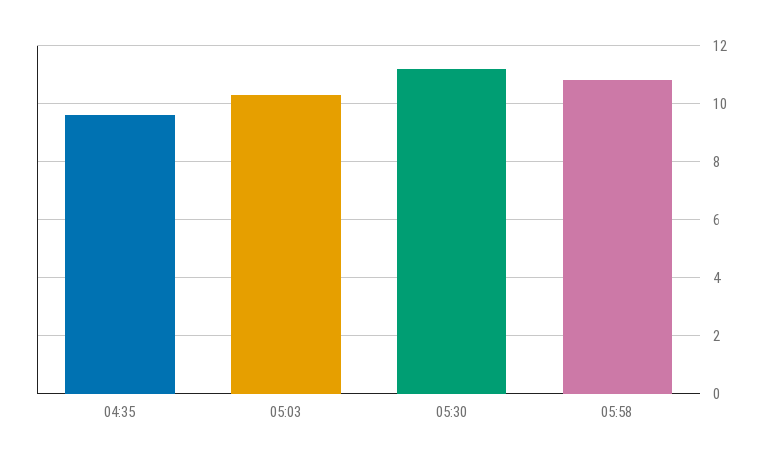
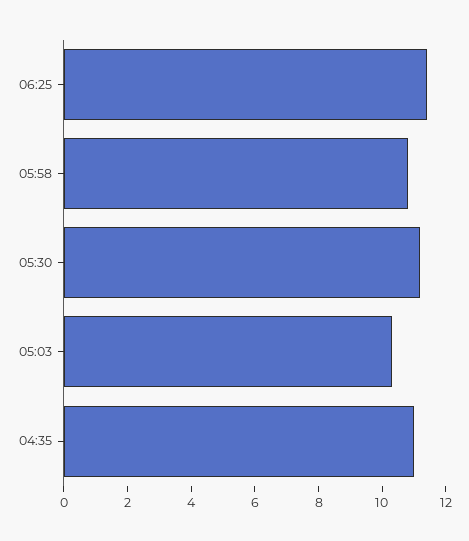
04:35: 9.5 -> 11
06:25: none -> 11.5

